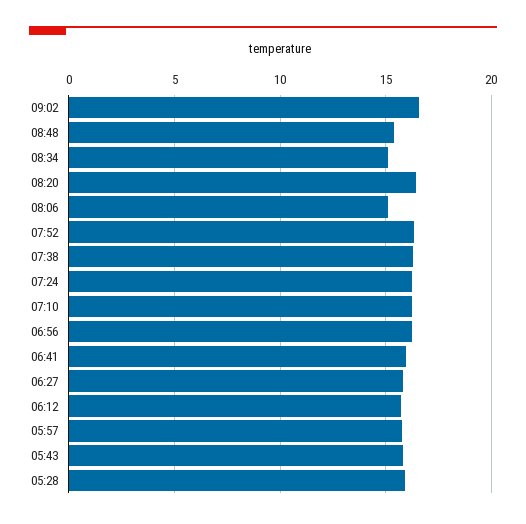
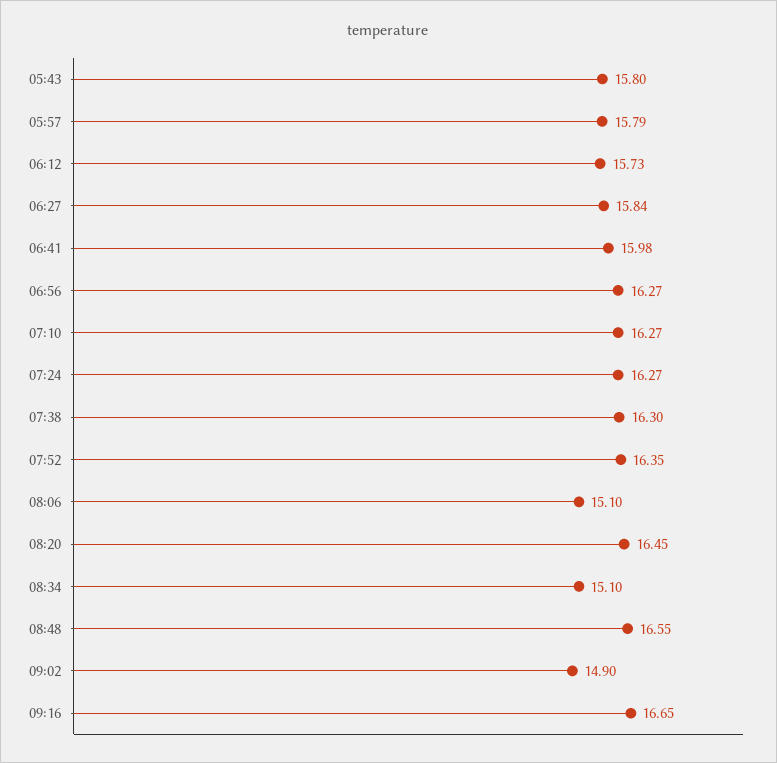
09:02: 16.5 -> 14.9
08:48: 15.5 -> 16.55
05:28: 16 -> none
09:16: none -> 16.65

